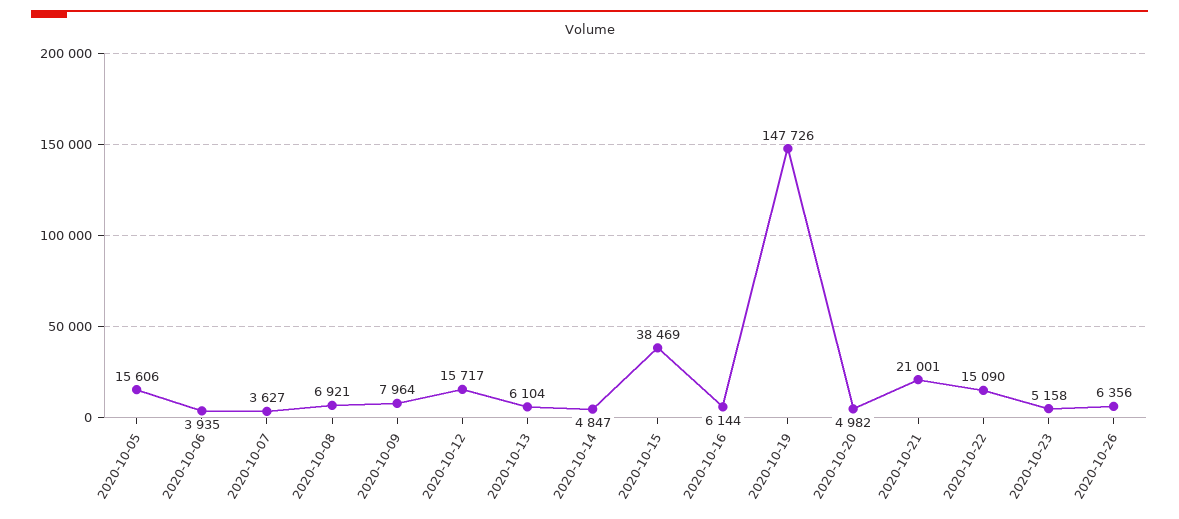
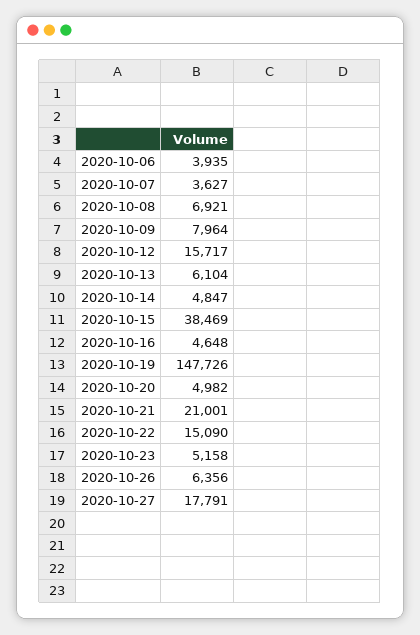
2020-10-05: 15606 -> none
2020-10-16: 6144 -> 4648
2020-10-27: none -> 17791

